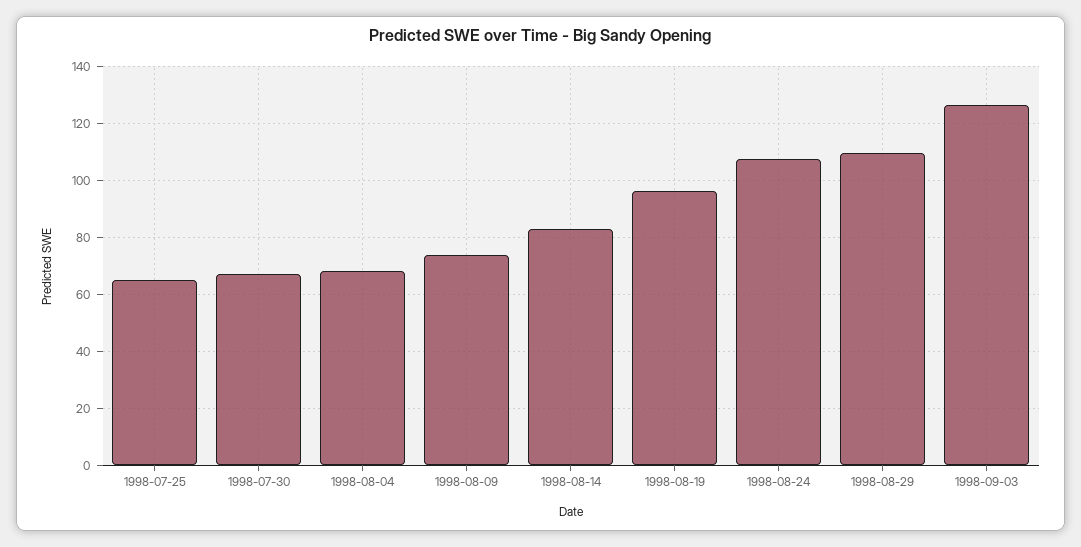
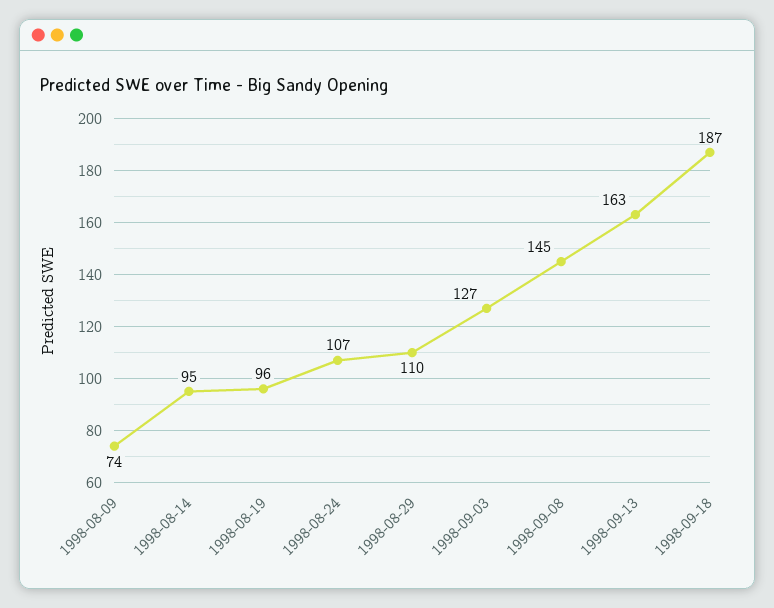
1998-07-25: 65 -> none
1998-07-30: 67.5 -> none
1998-08-04: 67.5 -> none
1998-08-14: 82.5 -> 95
1998-09-08: none -> 145
1998-09-13: none -> 163
1998-09-18: none -> 187

